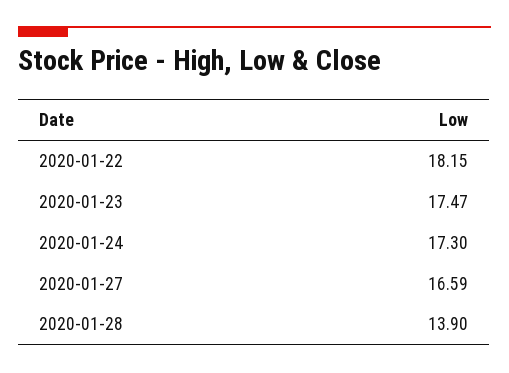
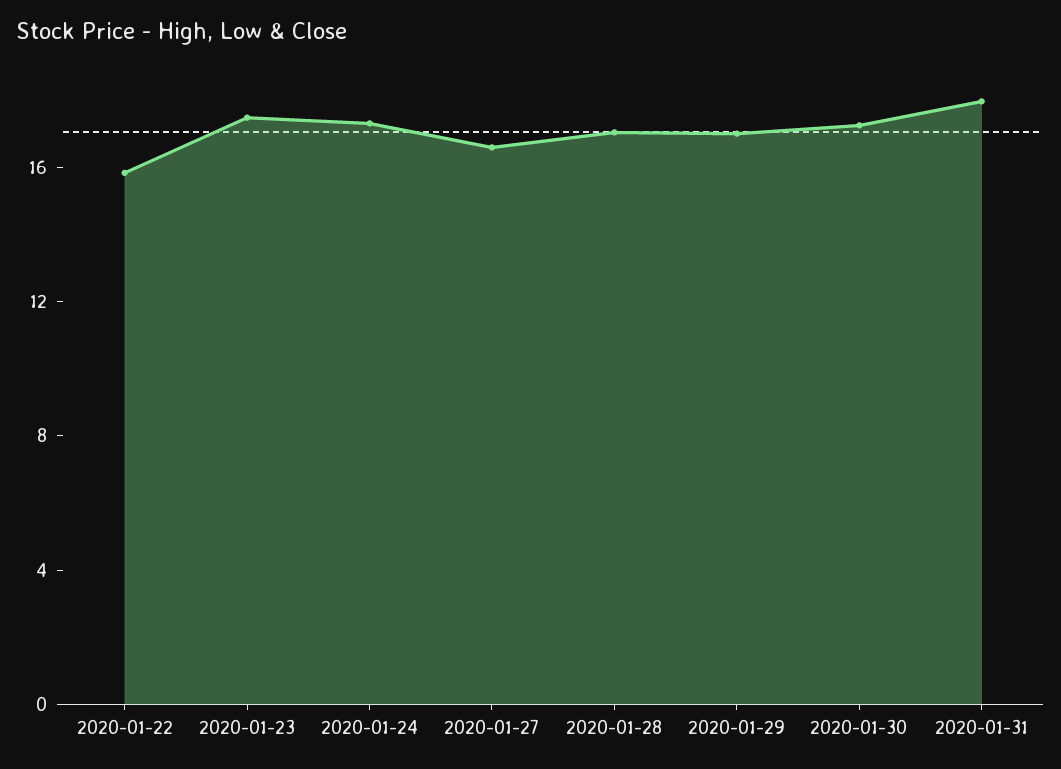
2020-01-22: 18.15 -> 16
2020-01-28: 13.9 -> 17
2020-01-29: none -> 17
2020-01-30: none -> 17
2020-01-31: none -> 18

